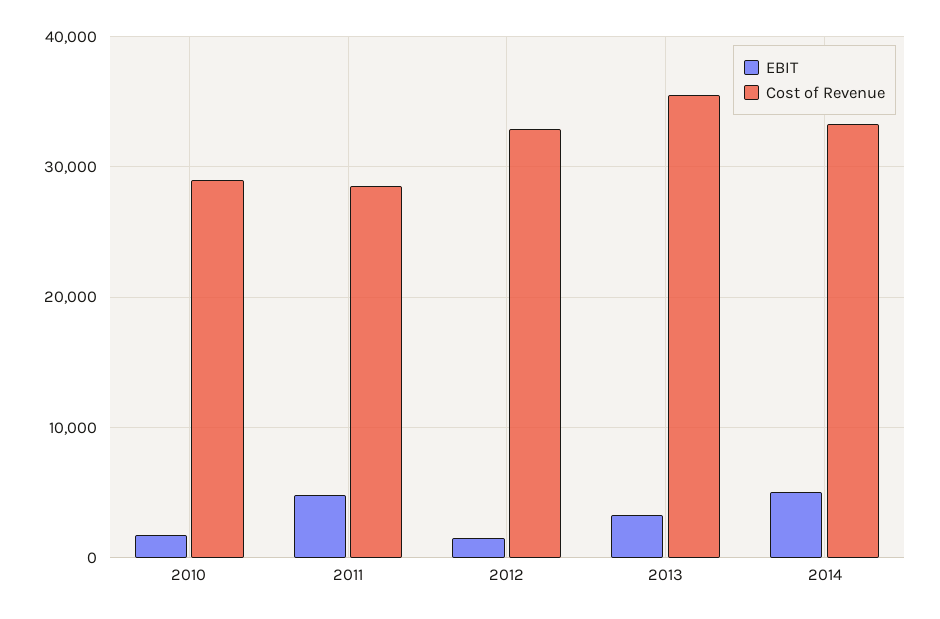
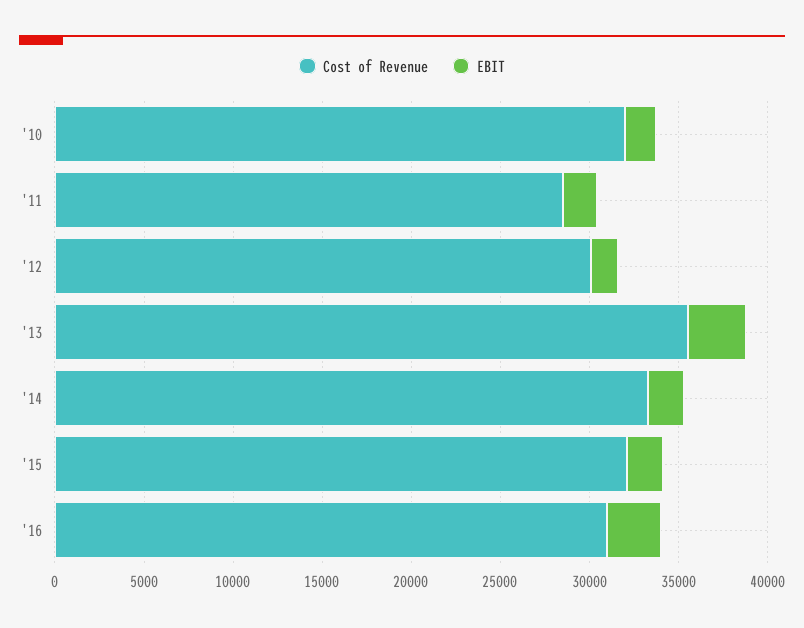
Cost of Revenue, 2010: 29000 -> 32000
EBIT, 2011: 5000 -> 2000
Cost of Revenue, 2012: 33000 -> 30000
EBIT, 2014: 5000 -> 2000
Cost of Revenue, '15: none -> 32000
EBIT, '15: none -> 2000
Cost of Revenue, '16: none -> 31000
EBIT, '16: none -> 3000

